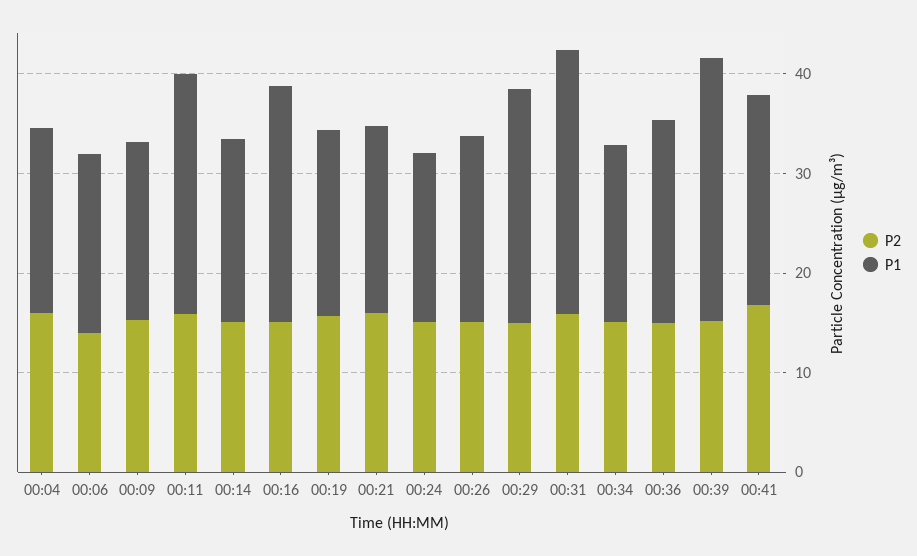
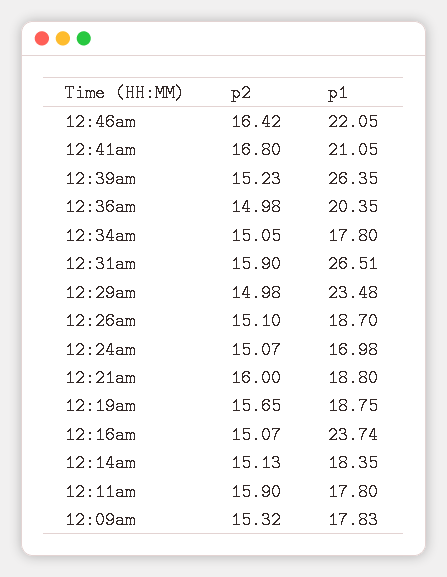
P2, 00:04: 16 -> none
P1, 00:04: 18 -> none
P2, 00:06: 14 -> none
P1, 00:06: 18 -> none
P1, 00:11: 24 -> 17.8
P2, 12:46am: none -> 16.42
P1, 12:46am: none -> 22.05

